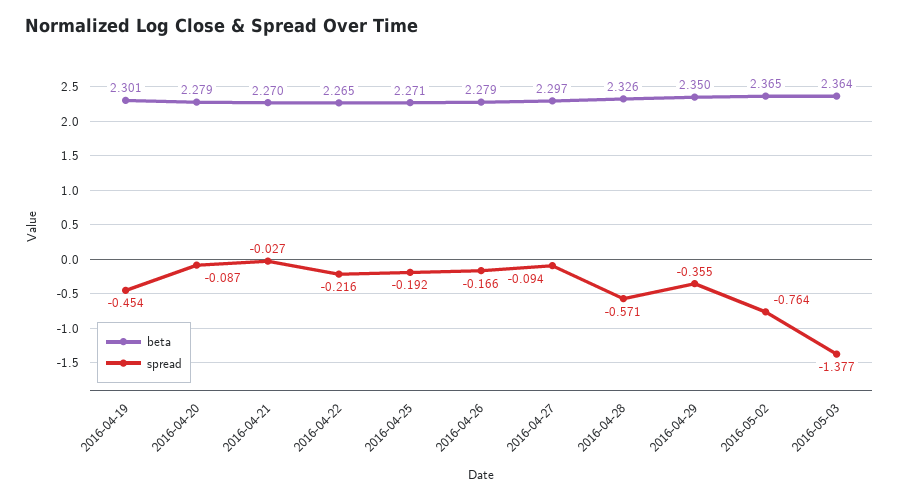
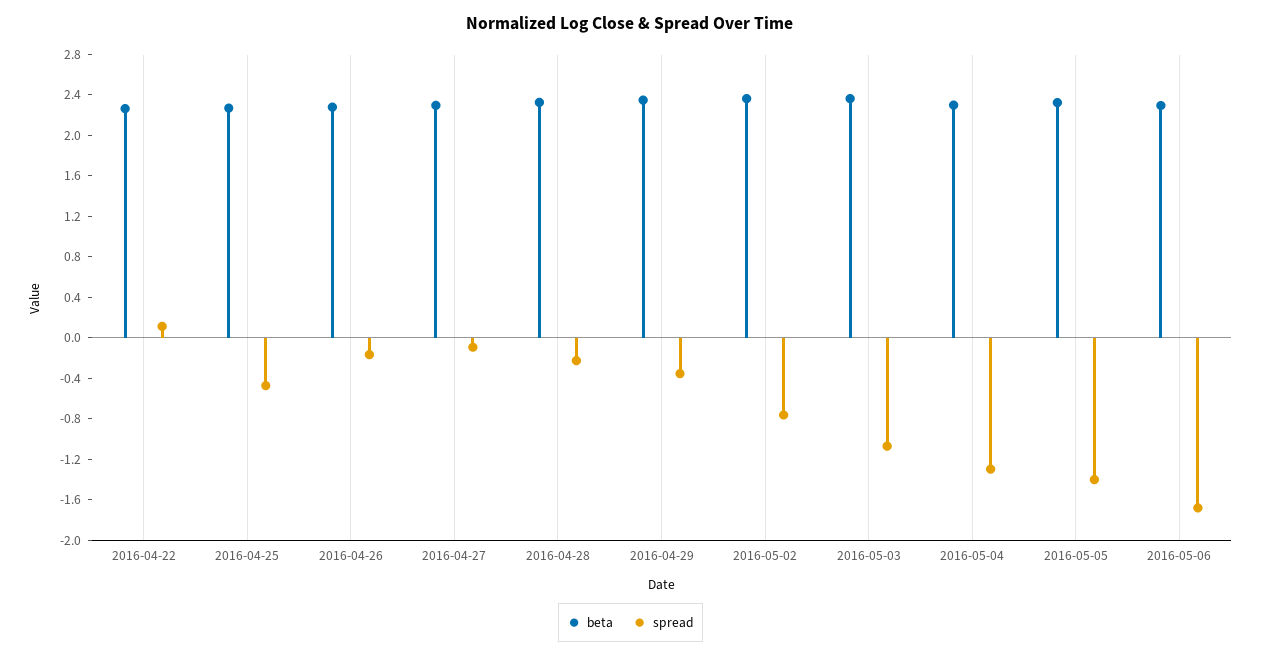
beta, 2016-04-19: 2.301 -> none
spread, 2016-04-19: -0.454 -> none
beta, 2016-04-20: 2.279 -> none
spread, 2016-04-20: -0.087 -> none
beta, 2016-04-21: 2.27 -> none
spread, 2016-04-21: -0.027 -> none
spread, 2016-04-22: -0.216 -> 0.1
spread, 2016-04-25: -0.192 -> -0.5
spread, 2016-04-28: -0.571 -> -0.2
spread, 2016-05-03: -1.377 -> -1.1
beta, 2016-05-04: none -> 2.3
spread, 2016-05-04: none -> -1.3
beta, 2016-05-05: none -> 2.3
spread, 2016-05-05: none -> -1.4
beta, 2016-05-06: none -> 2.3
spread, 2016-05-06: none -> -1.7

